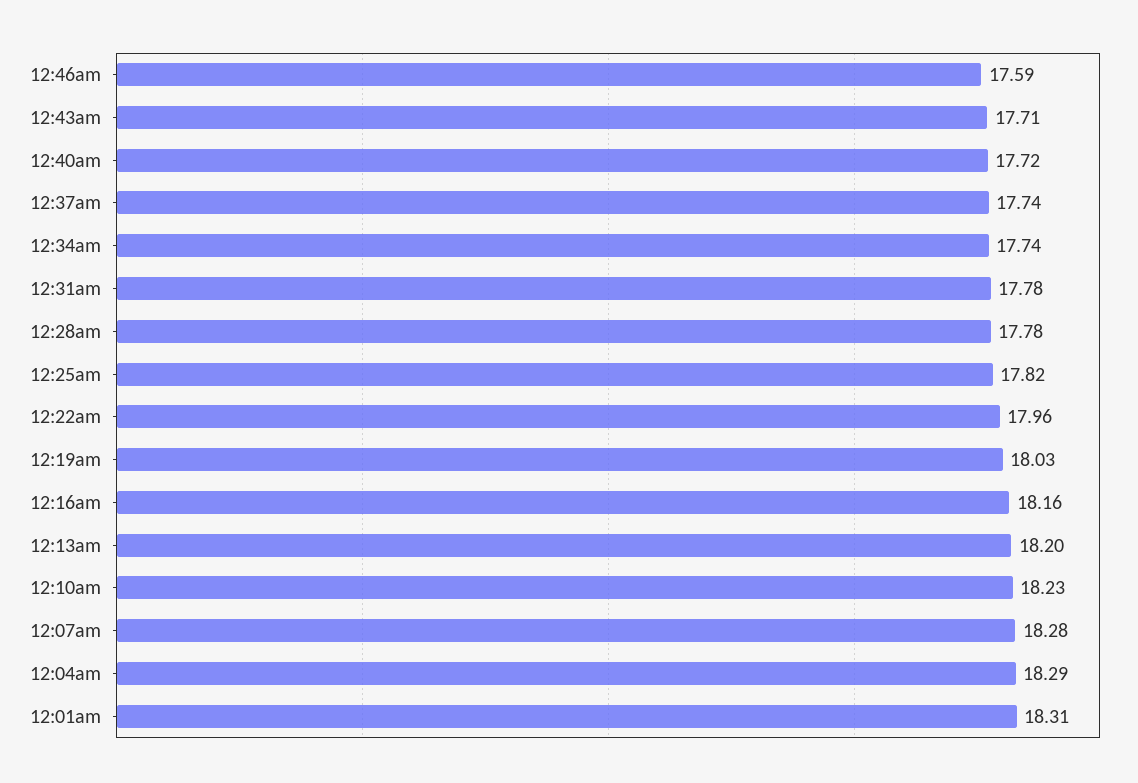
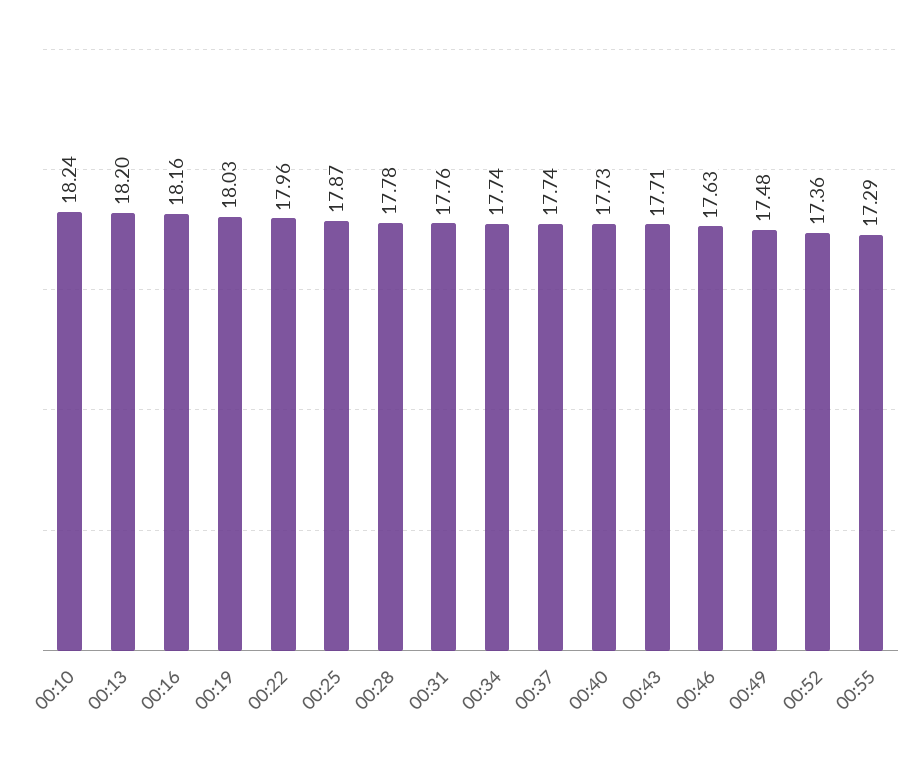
12:46am: 17.59 -> 17.63
12:40am: 17.72 -> 17.73
12:31am: 17.78 -> 17.76
12:25am: 17.82 -> 17.87
12:10am: 18.23 -> 18.24
12:07am: 18.28 -> none
12:04am: 18.29 -> none
12:01am: 18.31 -> none
00:49: none -> 17.48
00:52: none -> 17.36
00:55: none -> 17.29

